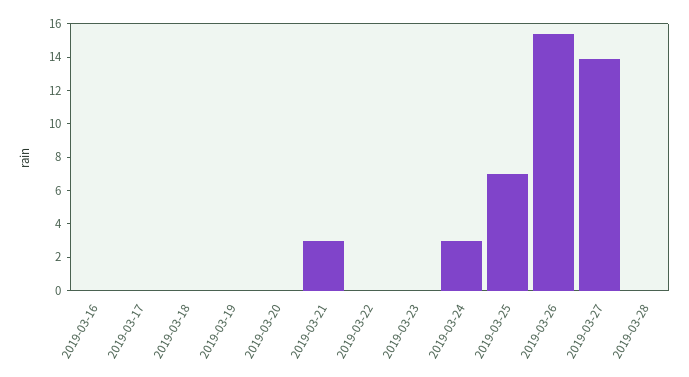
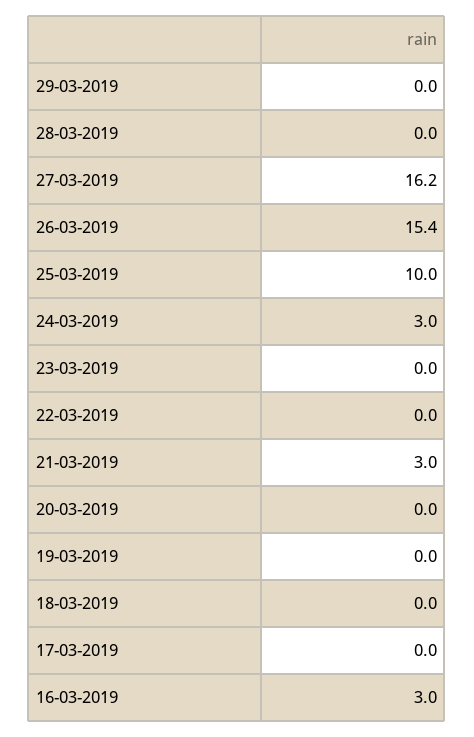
2019-03-16: 0 -> 3
2019-03-25: 7 -> 10
2019-03-27: 14 -> 16.2
29-03-2019: none -> 0

